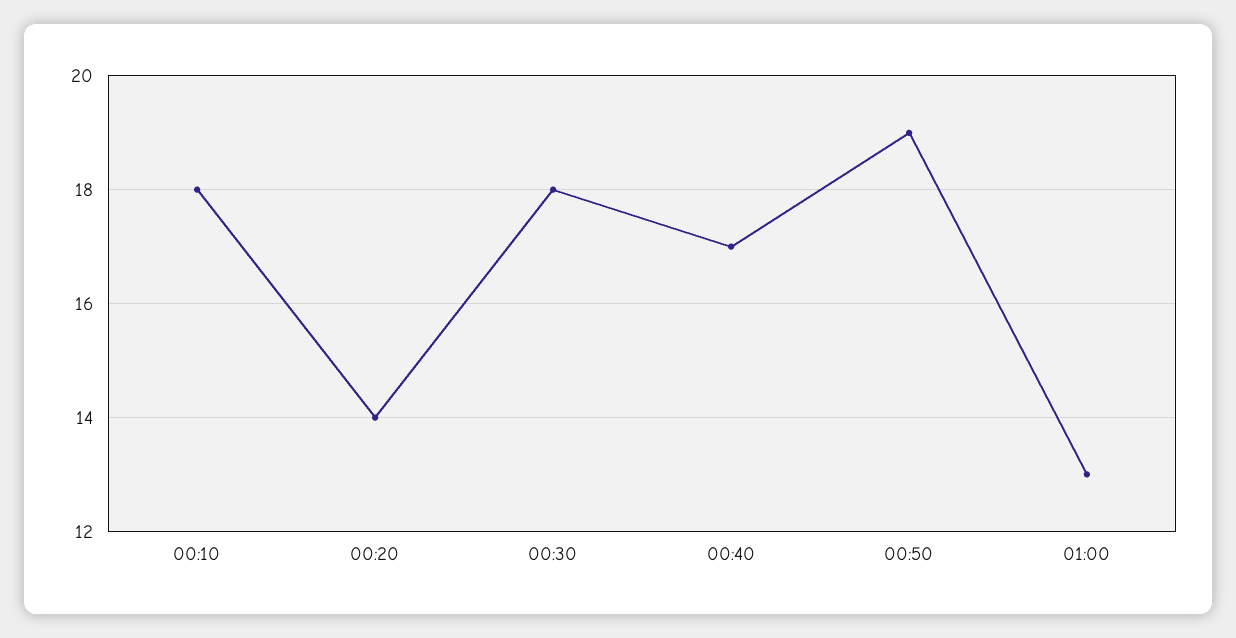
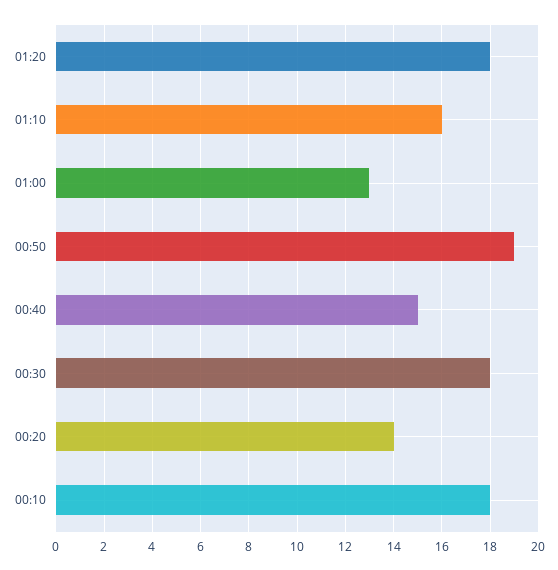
00:40: 17 -> 15
01:20: none -> 18
01:10: none -> 16

